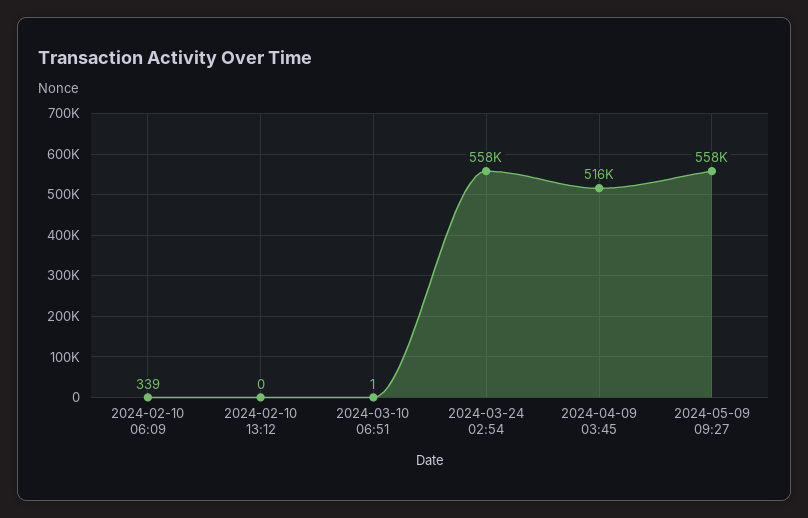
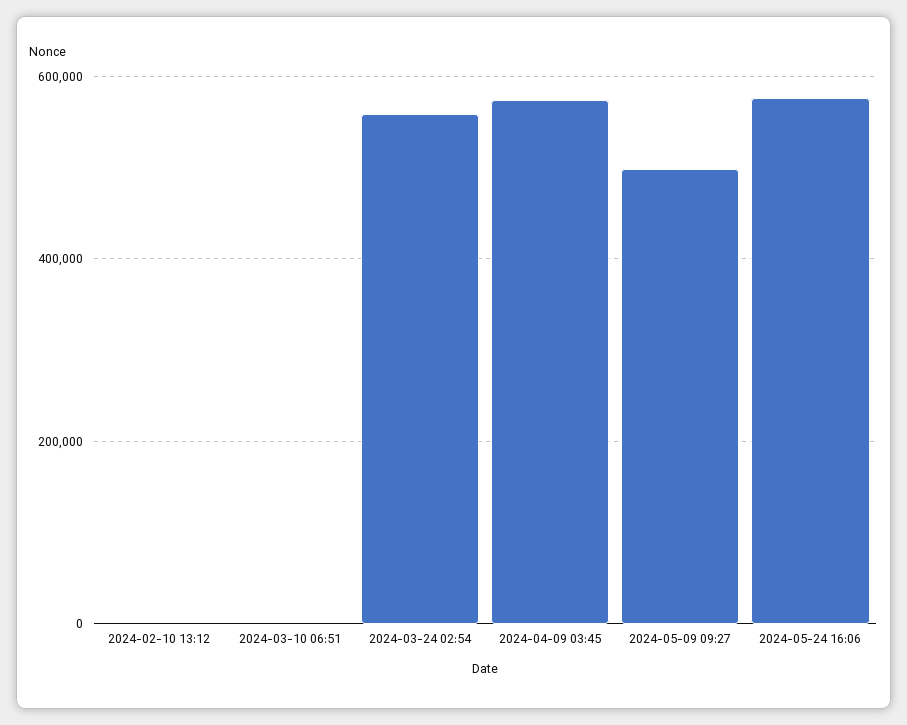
2024-02-10 06:09: 339 -> none
2024-04-09 03:45: 516000 -> 580000
2024-05-09 09:27: 558000 -> 500000
2024-05-24 16:06: none -> 580000

